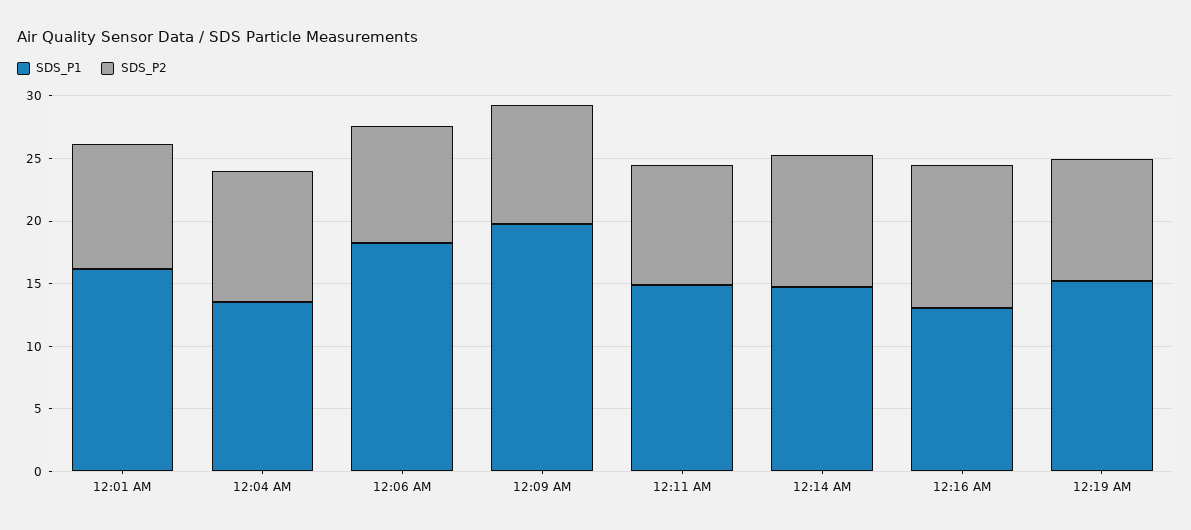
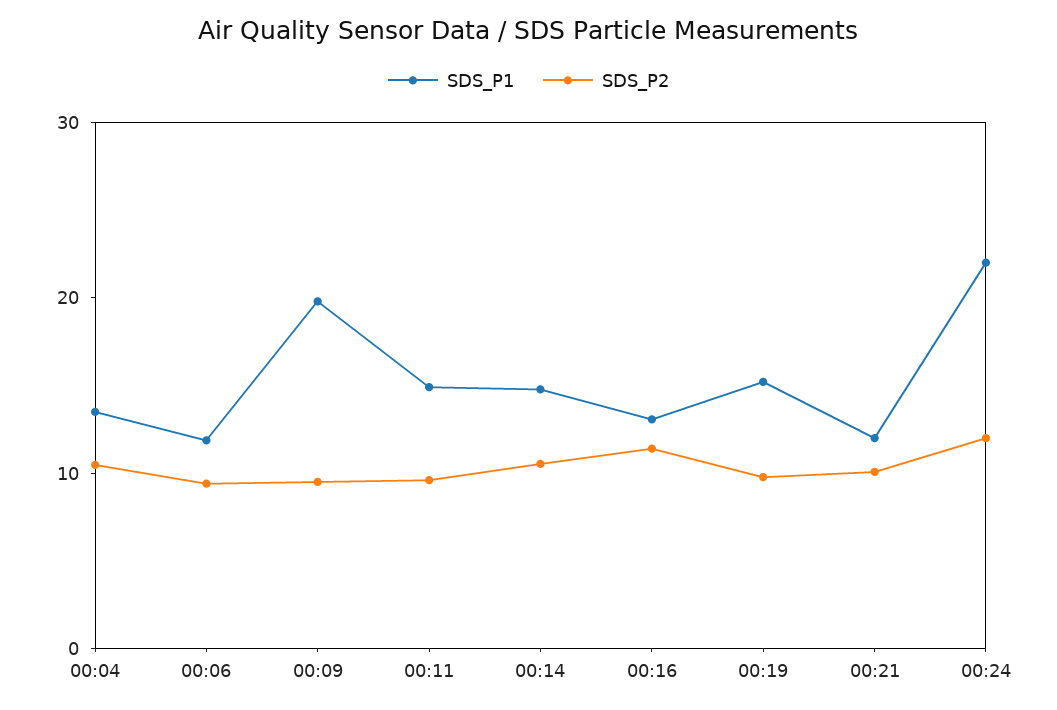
SDS_P1, 12:01 AM: 16 -> none
SDS_P2, 12:01 AM: 10 -> none
SDS_P1, 12:06 AM: 18 -> 12
SDS_P1, 00:21: none -> 12
SDS_P2, 00:21: none -> 10
SDS_P1, 00:24: none -> 22
SDS_P2, 00:24: none -> 12

